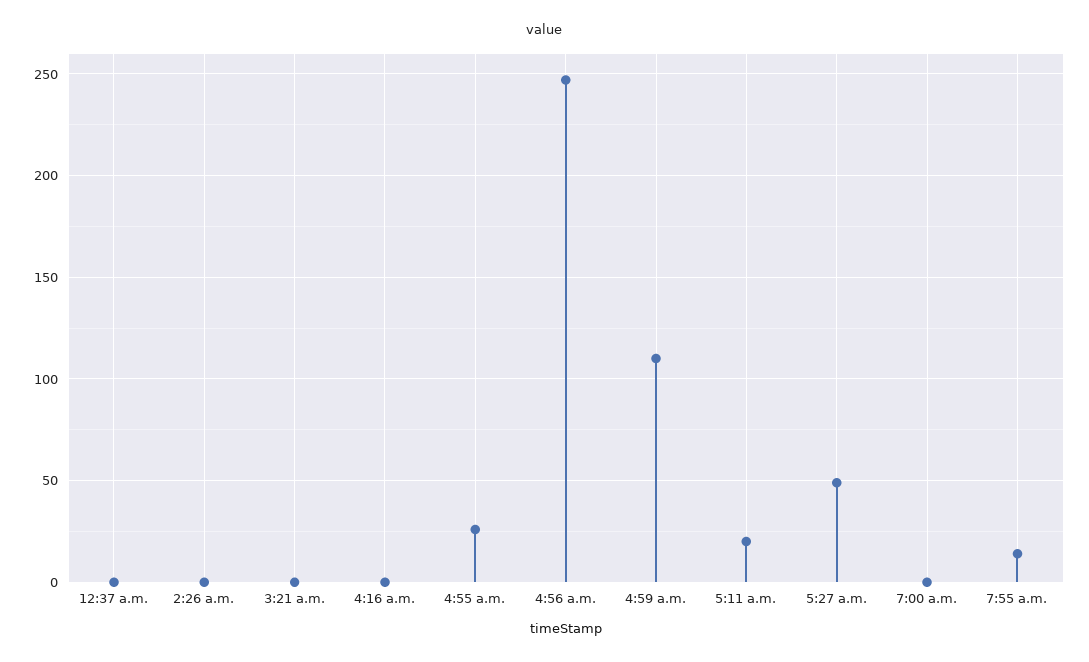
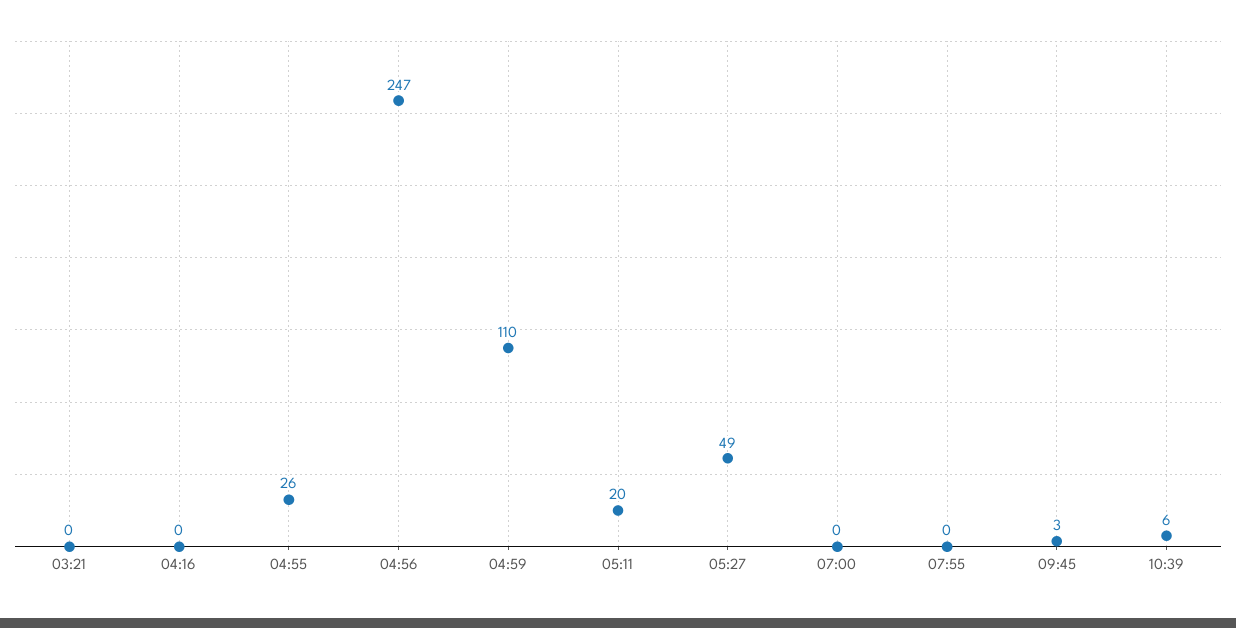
12:37 a.m.: 0 -> none
2:26 a.m.: 0 -> none
7:55 a.m.: 15 -> 0
09:45: none -> 3
10:39: none -> 6

